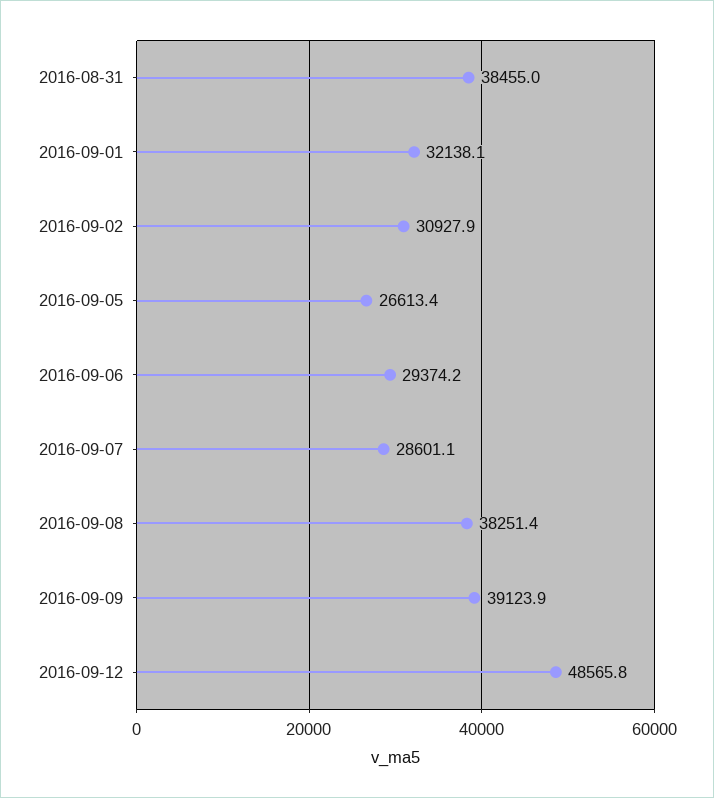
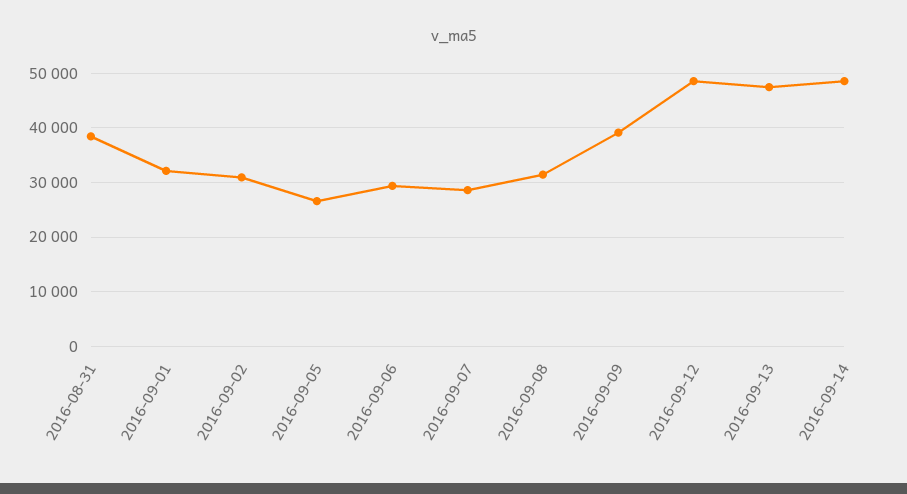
2016-09-08: 38251.4 -> 32000
2016-09-13: none -> 48000
2016-09-14: none -> 48000

